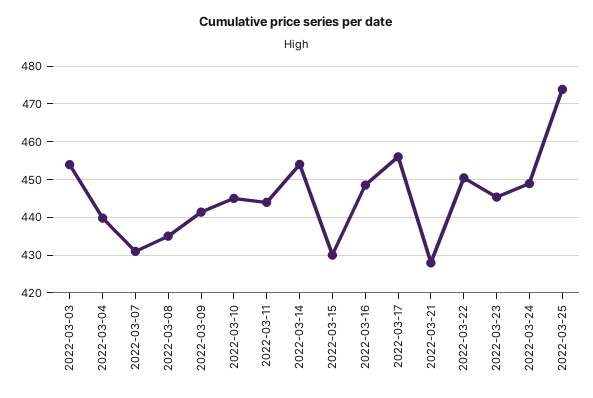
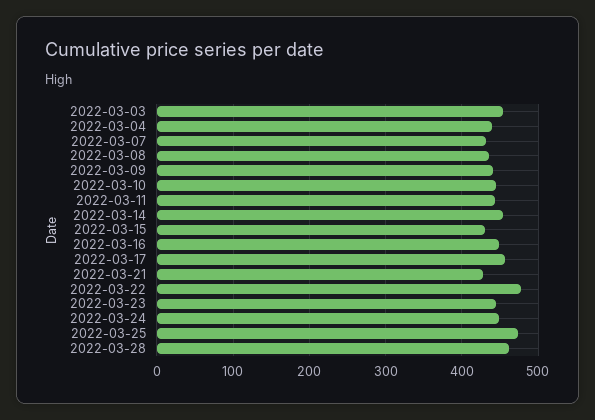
2022-03-22: 450 -> 480
2022-03-28: none -> 460

